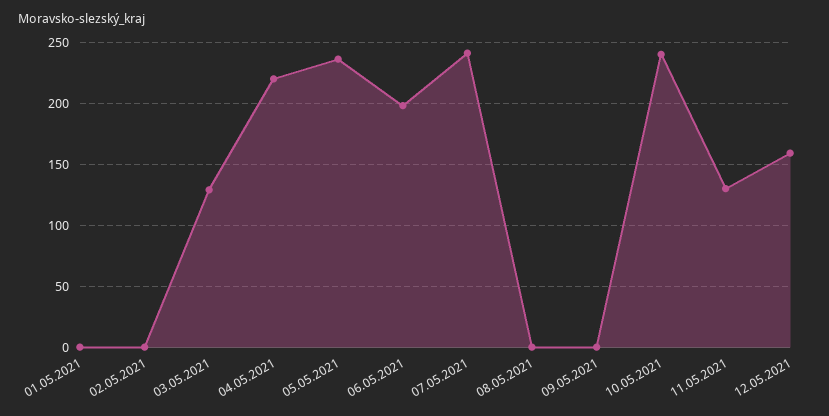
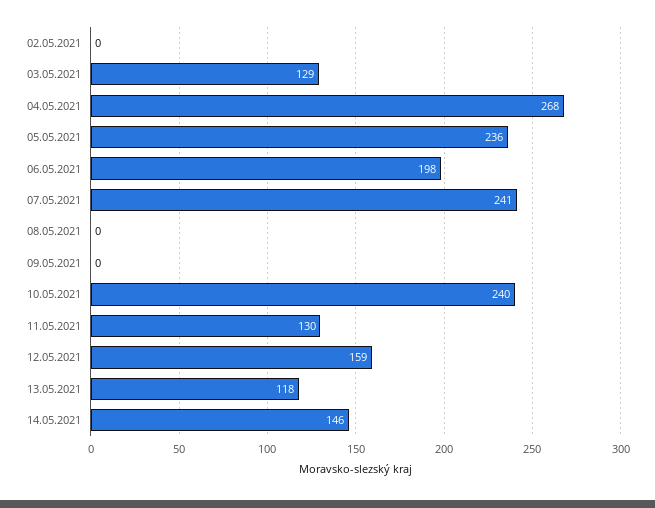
01.05.2021: 0 -> none
04.05.2021: 220 -> 268
13.05.2021: none -> 118
14.05.2021: none -> 146

